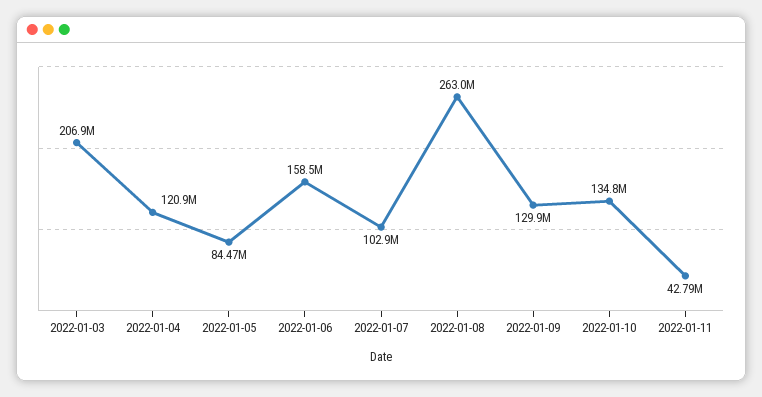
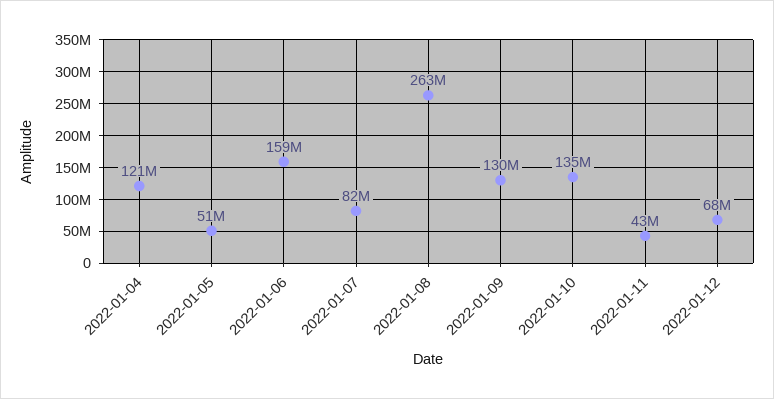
2022-01-03: 206900000 -> none
2022-01-05: 84470000 -> 51000000
2022-01-07: 102900000 -> 82000000
2022-01-12: none -> 68000000

